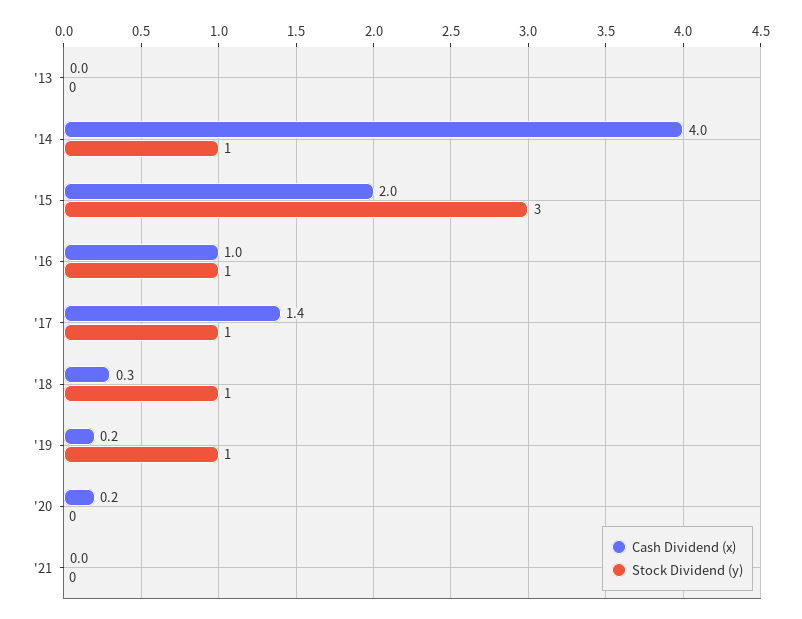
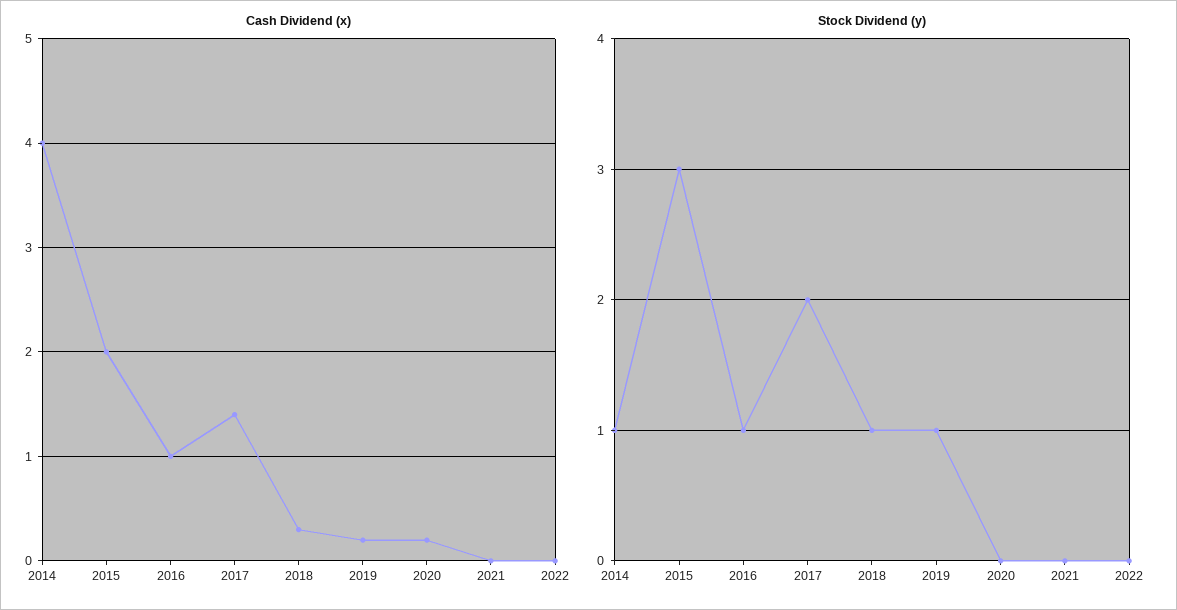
Cash Dividend (x), '13: 0 -> none
Stock Dividend (y), '13: 0 -> none
Stock Dividend (y), '17: 1 -> 2
Cash Dividend (x), 2022: none -> 0
Stock Dividend (y), 2022: none -> 0

